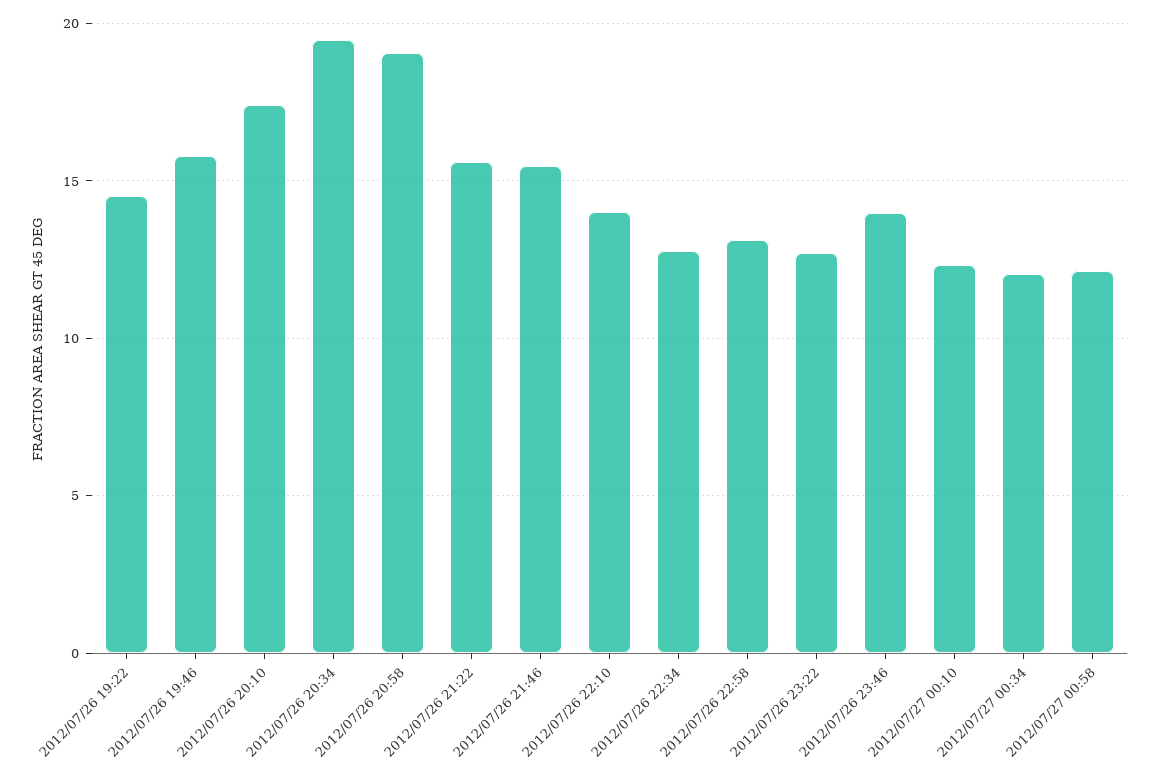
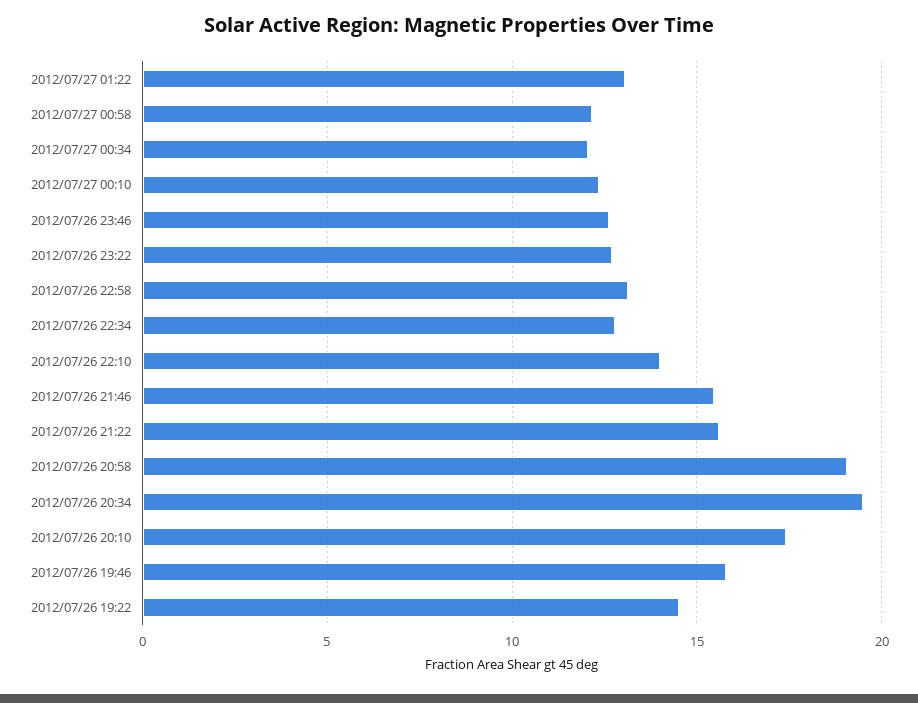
2012/07/26 23:46: 14 -> 12.5
2012/07/27 01:22: none -> 13

